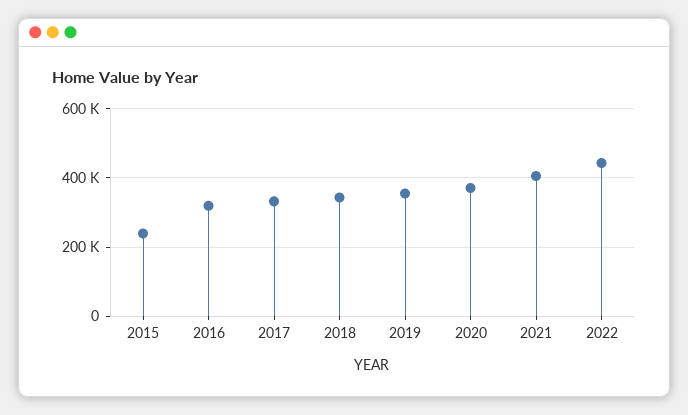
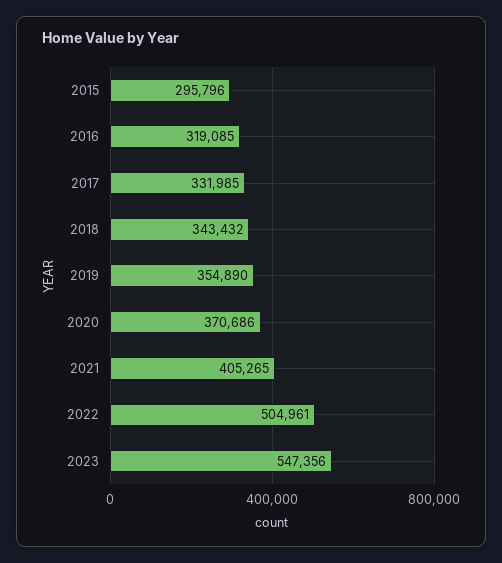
2015: 240000 -> 295796
2022: 440000 -> 504961
2023: none -> 547356

